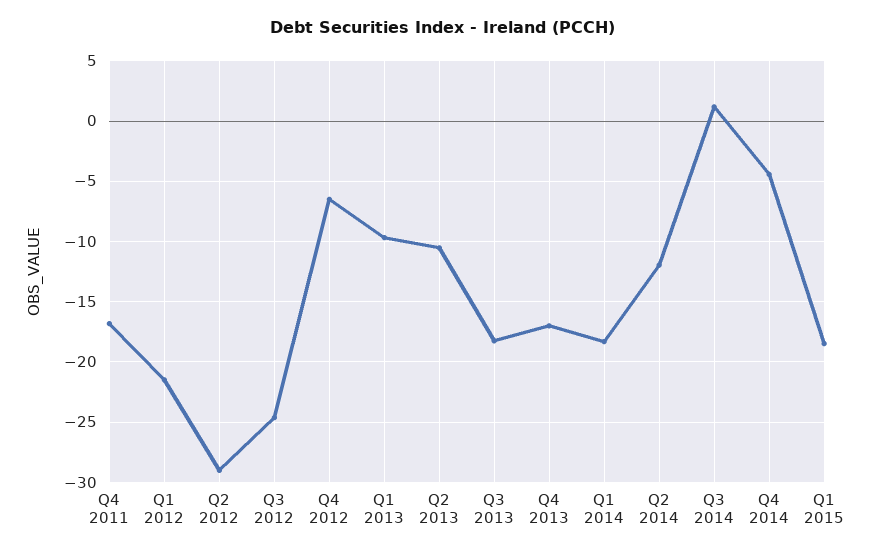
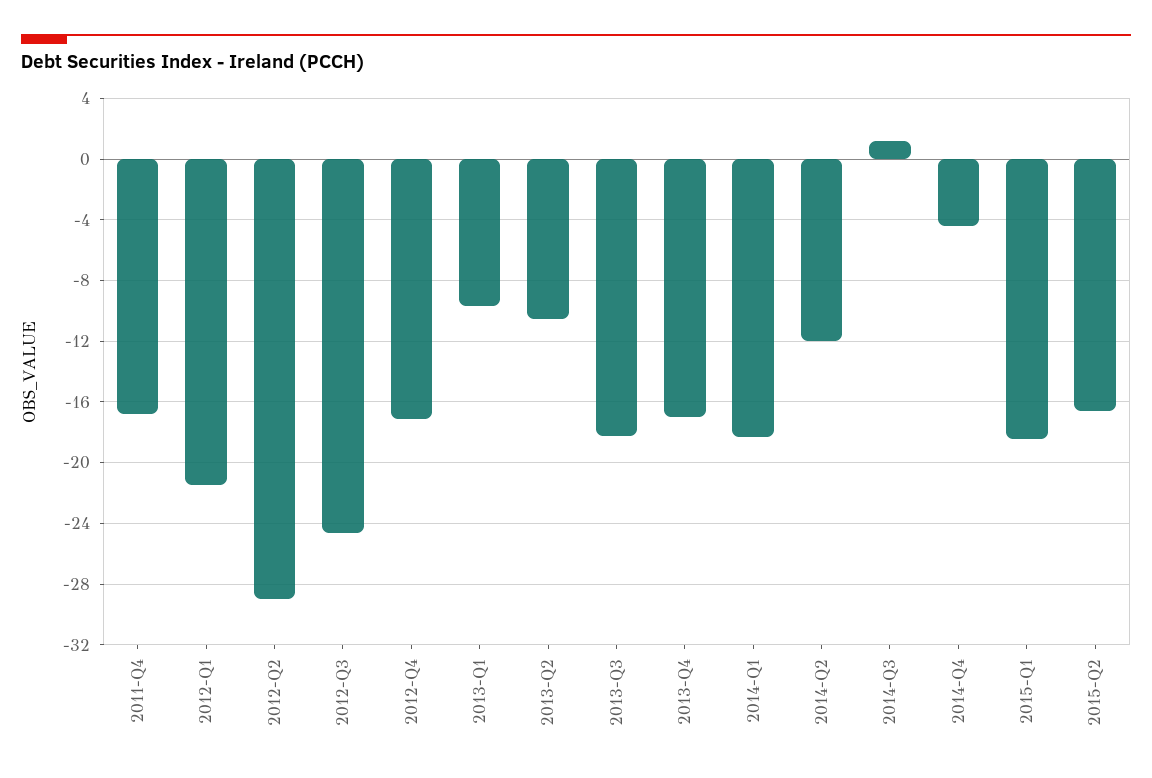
Q4 2012: -6.5 -> -17
2015-Q2: none -> -16.5

